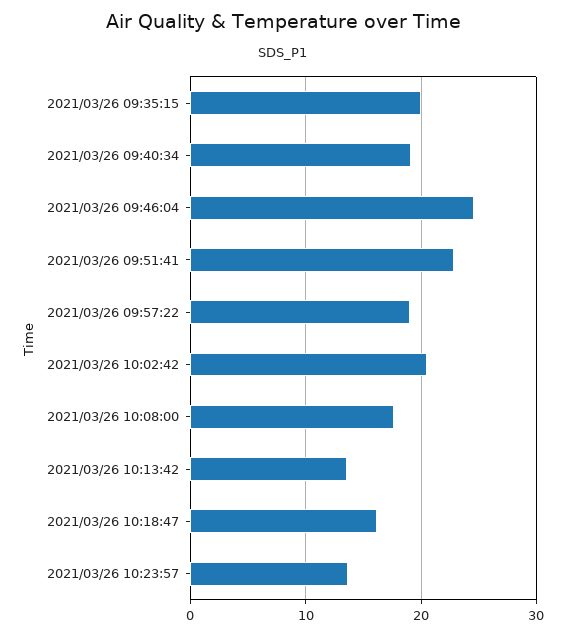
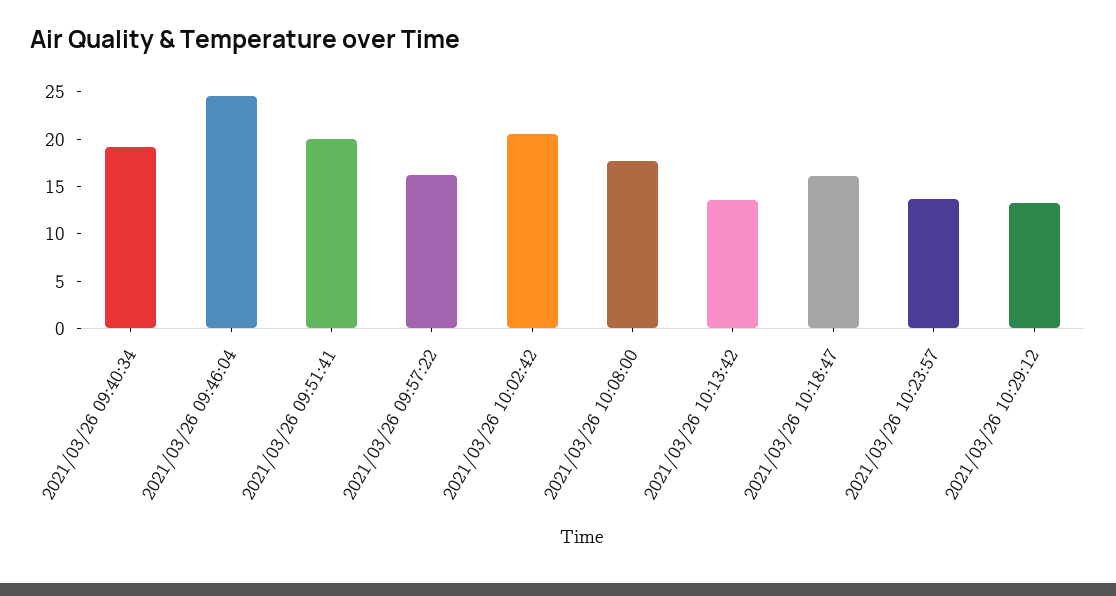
2021/03/26 09:35:15: 20 -> none
2021/03/26 09:51:41: 23 -> 20
2021/03/26 09:57:22: 19 -> 16
2021/03/26 10:29:12: none -> 13

